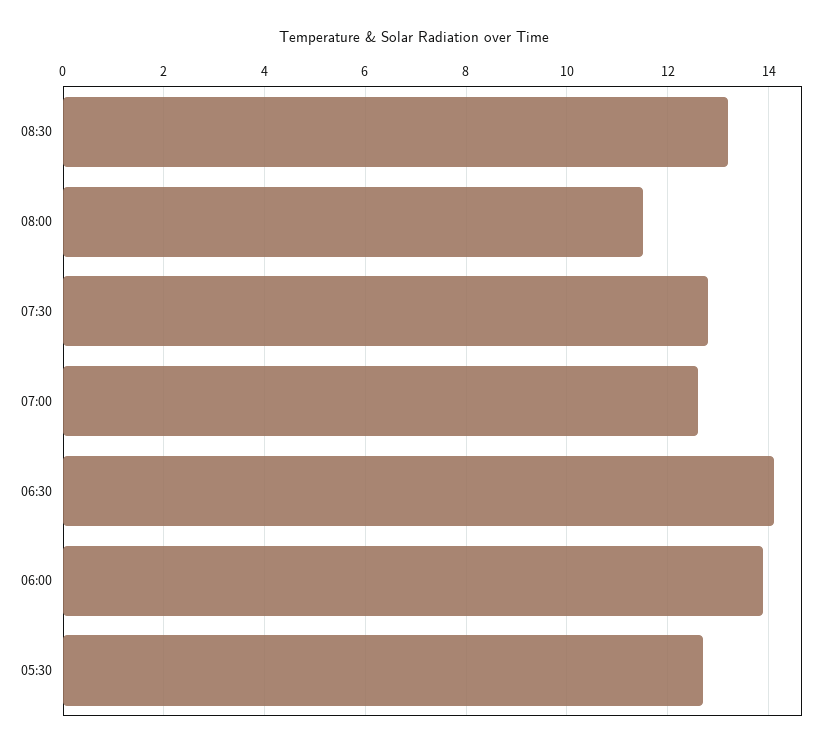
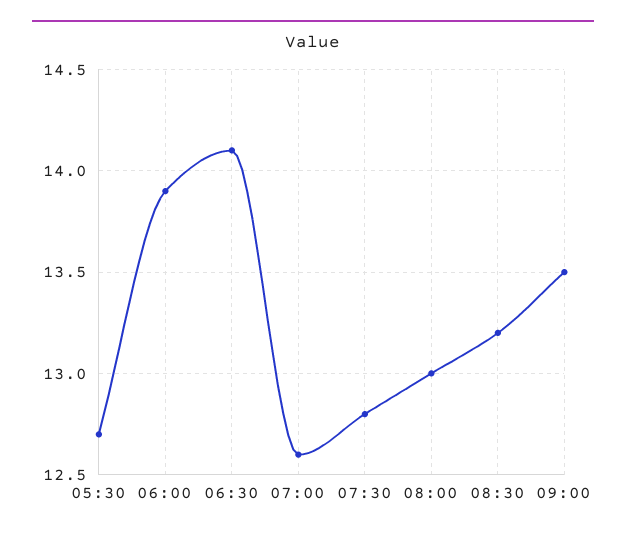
08:00: 11.5 -> 13
09:00: none -> 13.5

